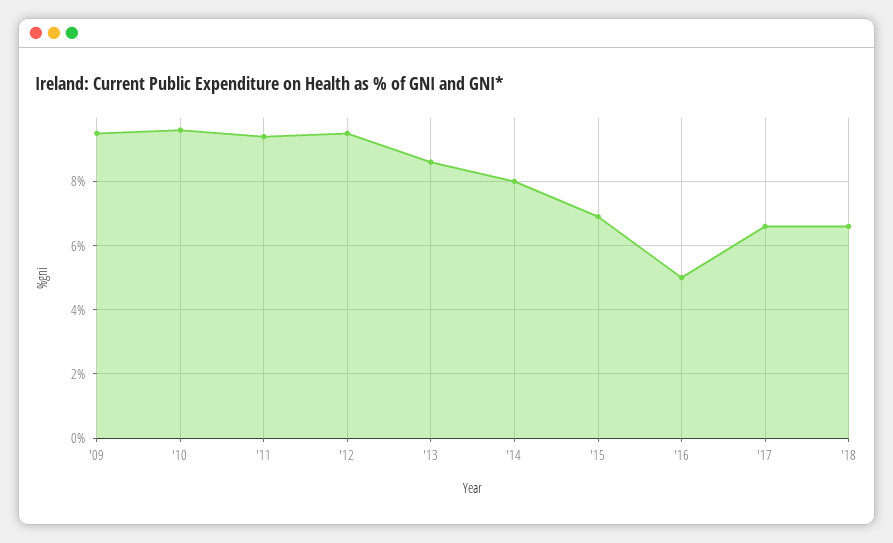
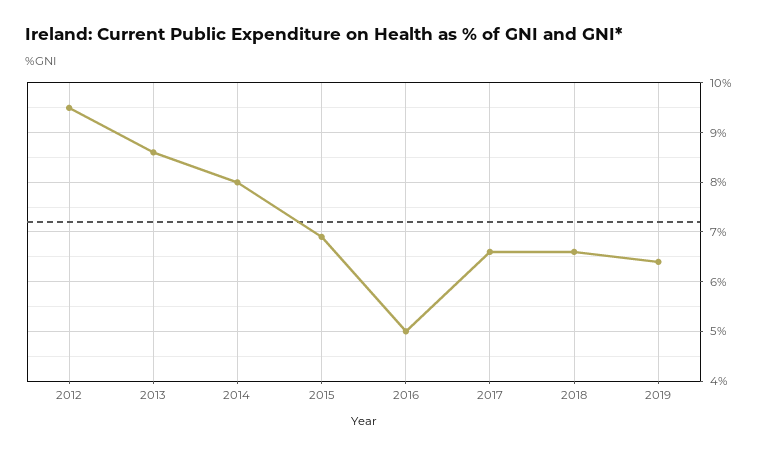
'09: 9.5 -> none
'10: 9.5 -> none
'11: 9.5 -> none
2019: none -> 6.5

